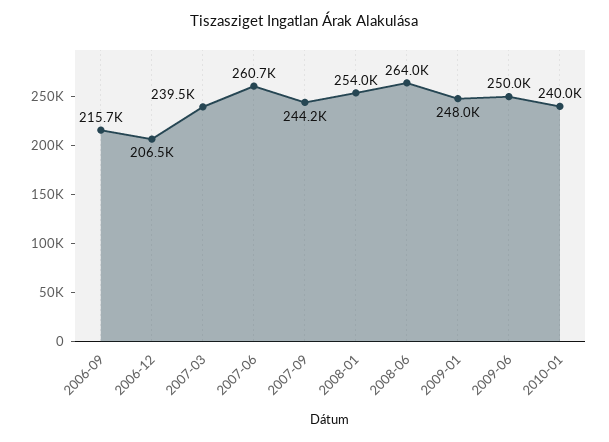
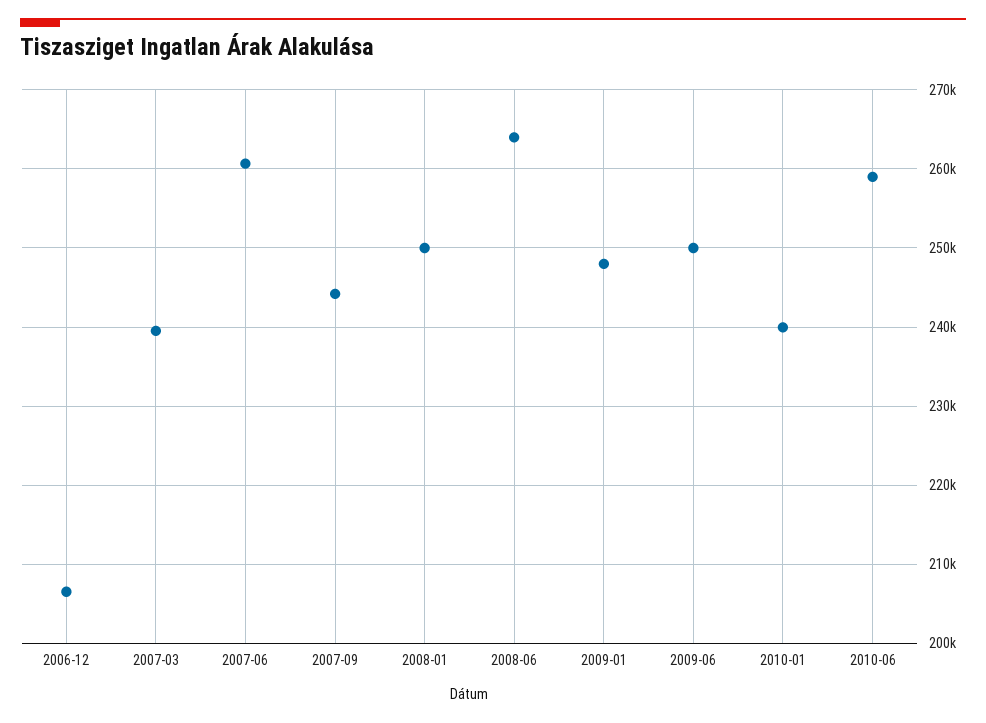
2006-09: 215700 -> none
2008-01: 254000 -> 250000
2010-06: none -> 259000

